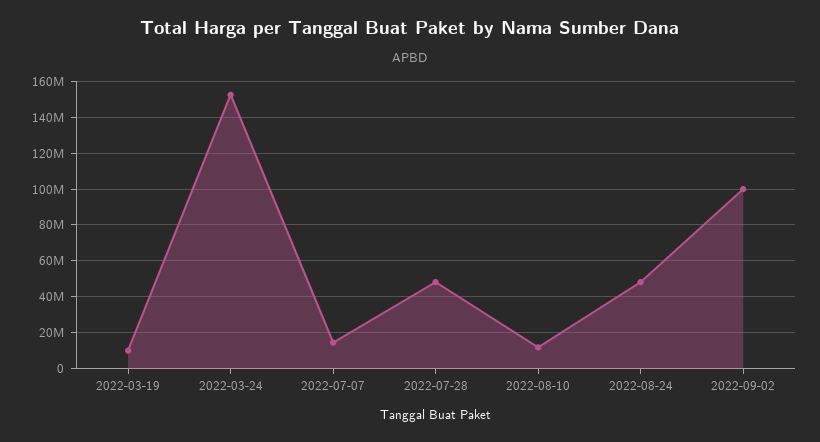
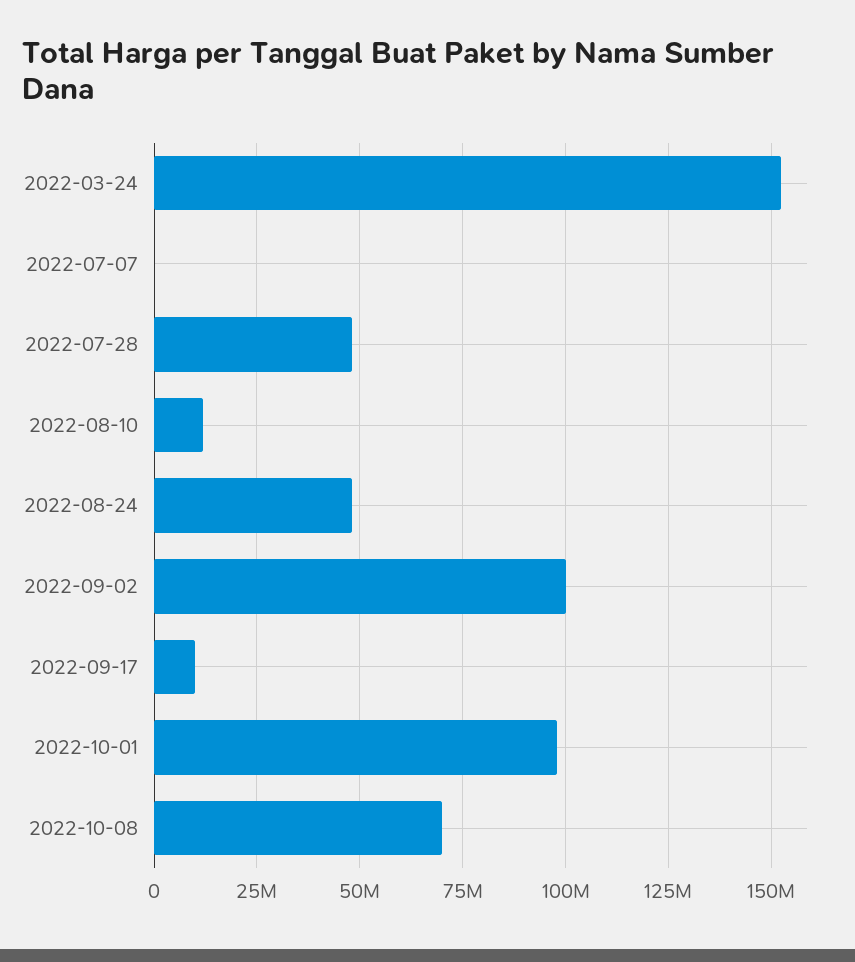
2022-03-19: 10000000 -> none
2022-07-07: 15000000 -> 0
2022-09-17: none -> 10000000
2022-10-01: none -> 97500000
2022-10-08: none -> 70000000

